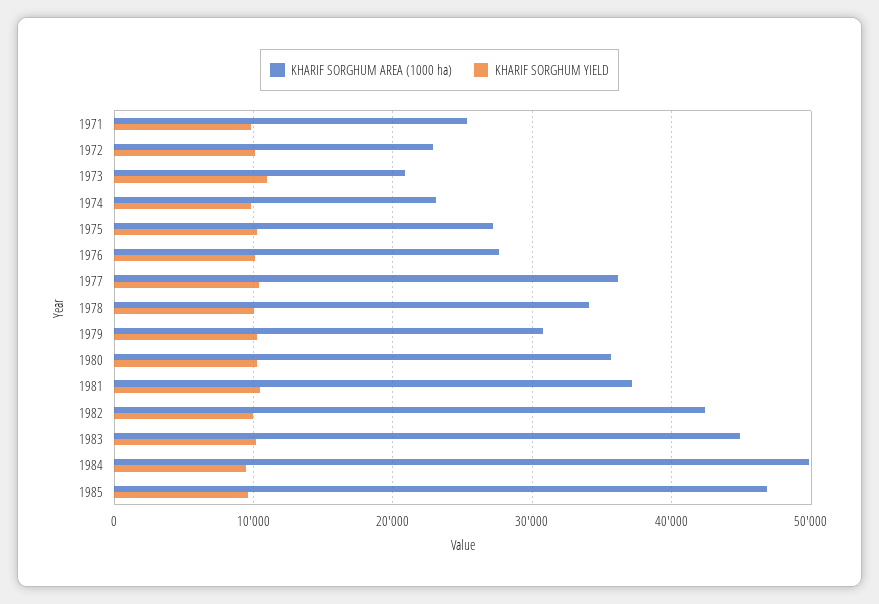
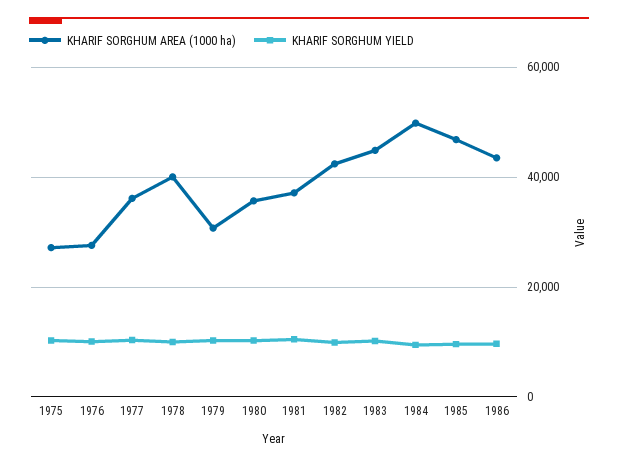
KHARIF SORGHUM AREA (1000 ha), 1971: 25000 -> none
KHARIF SORGHUM YIELD, 1971: 10000 -> none
KHARIF SORGHUM AREA (1000 ha), 1972: 23000 -> none
KHARIF SORGHUM YIELD, 1972: 10000 -> none
KHARIF SORGHUM AREA (1000 ha), 1973: 21000 -> none
KHARIF SORGHUM YIELD, 1973: 11000 -> none
KHARIF SORGHUM AREA (1000 ha), 1974: 23000 -> none
KHARIF SORGHUM YIELD, 1974: 10000 -> none
KHARIF SORGHUM AREA (1000 ha), 1978: 34000 -> 40000
KHARIF SORGHUM AREA (1000 ha), 1986: none -> 44000
KHARIF SORGHUM YIELD, 1986: none -> 10000

